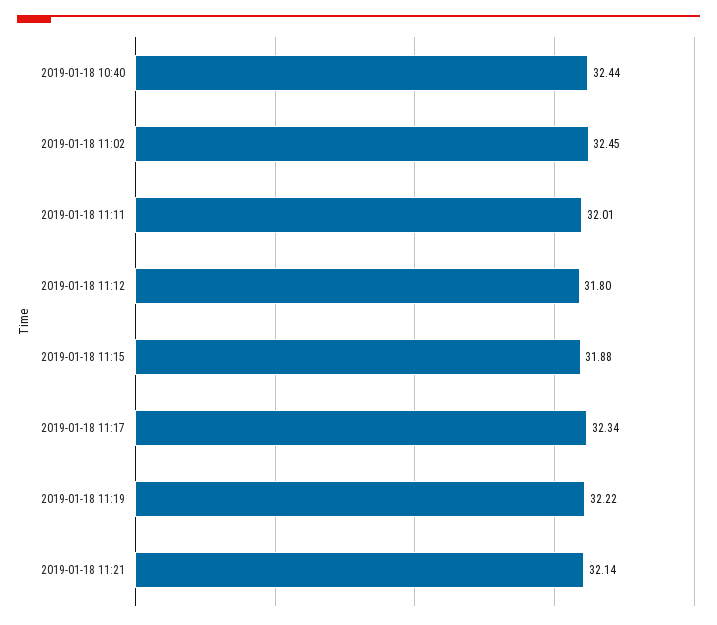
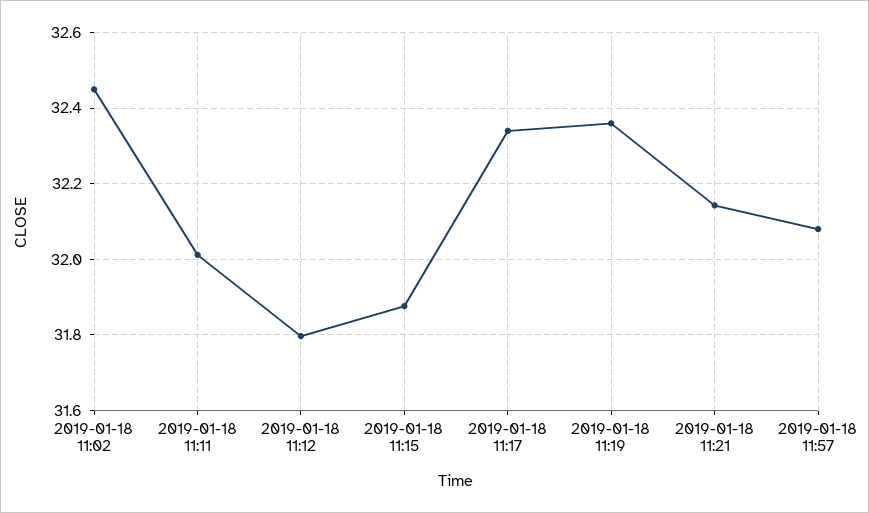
2019-01-18 10:40: 32.44 -> none
2019-01-18 11:19: 32.22 -> 32.36
2019-01-18 11:57: none -> 32.08

